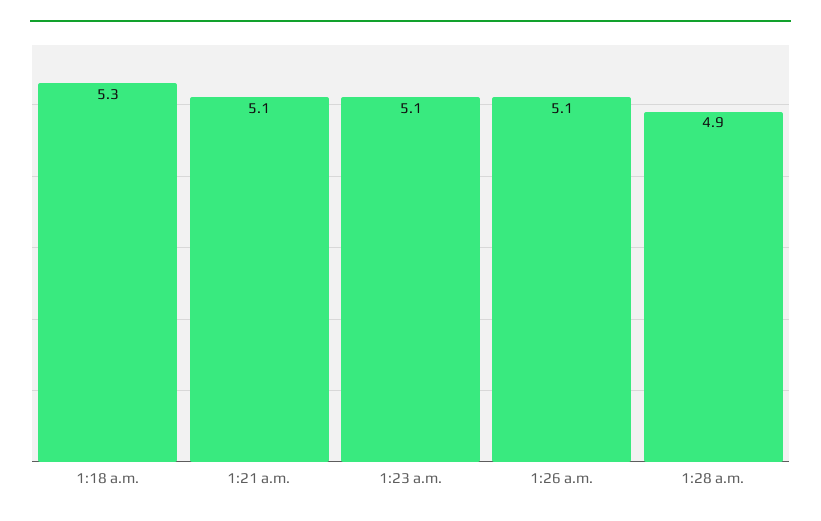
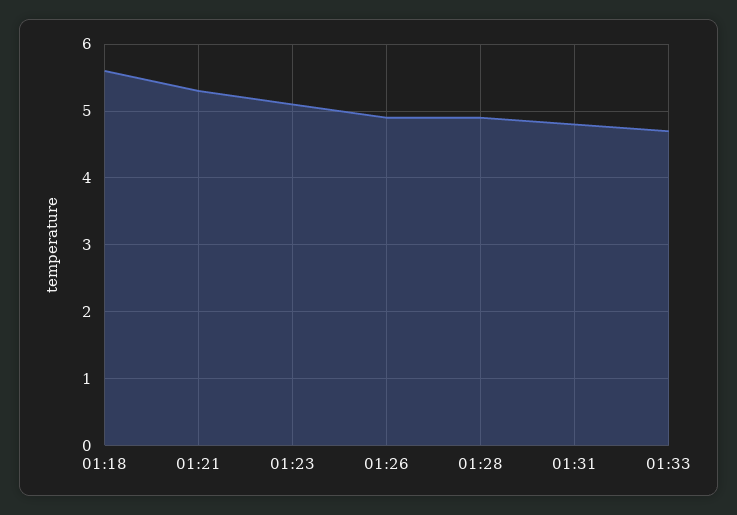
1:18 a.m.: 5.3 -> 5.6
1:21 a.m.: 5.1 -> 5.3
1:26 a.m.: 5.1 -> 4.9
01:31: none -> 4.8
01:33: none -> 4.7

